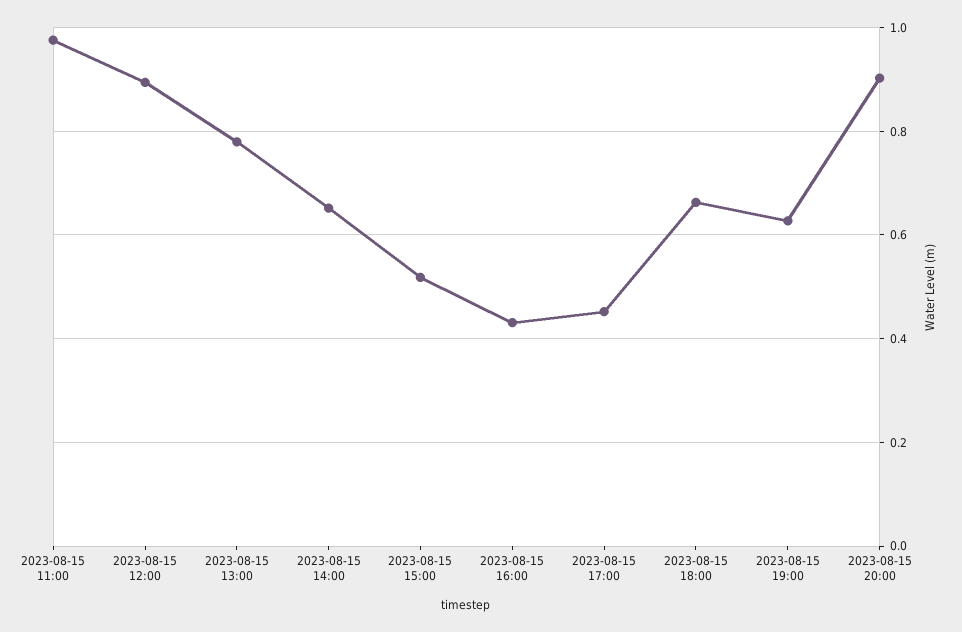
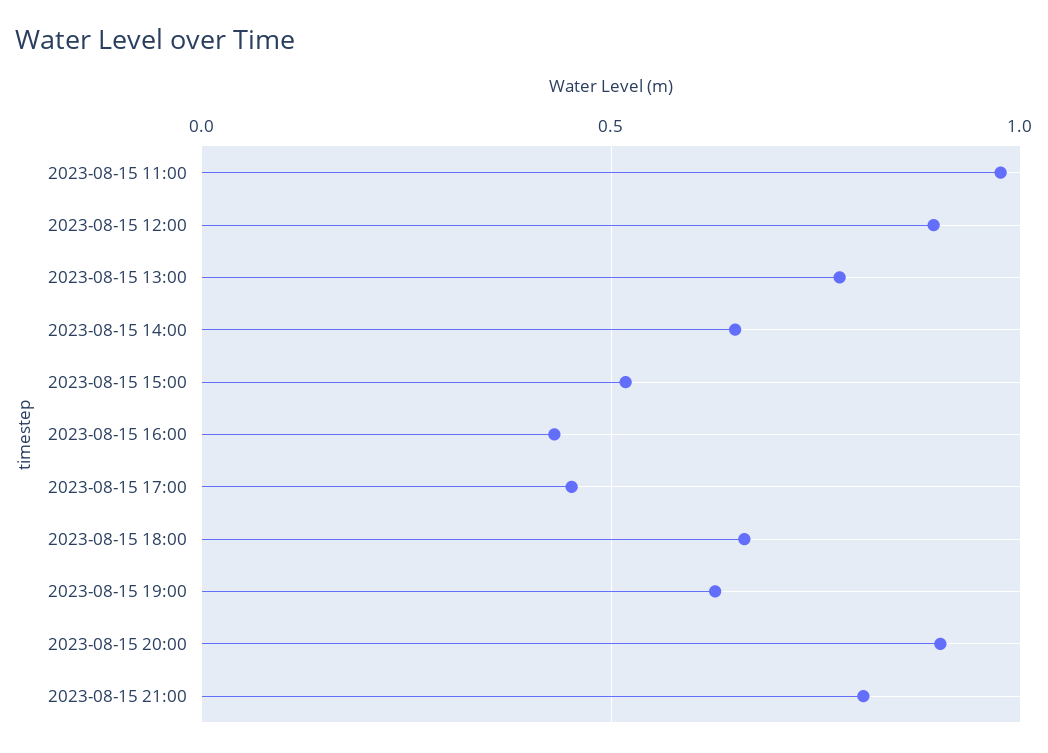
2023-08-15 21:00: none -> 0.8

